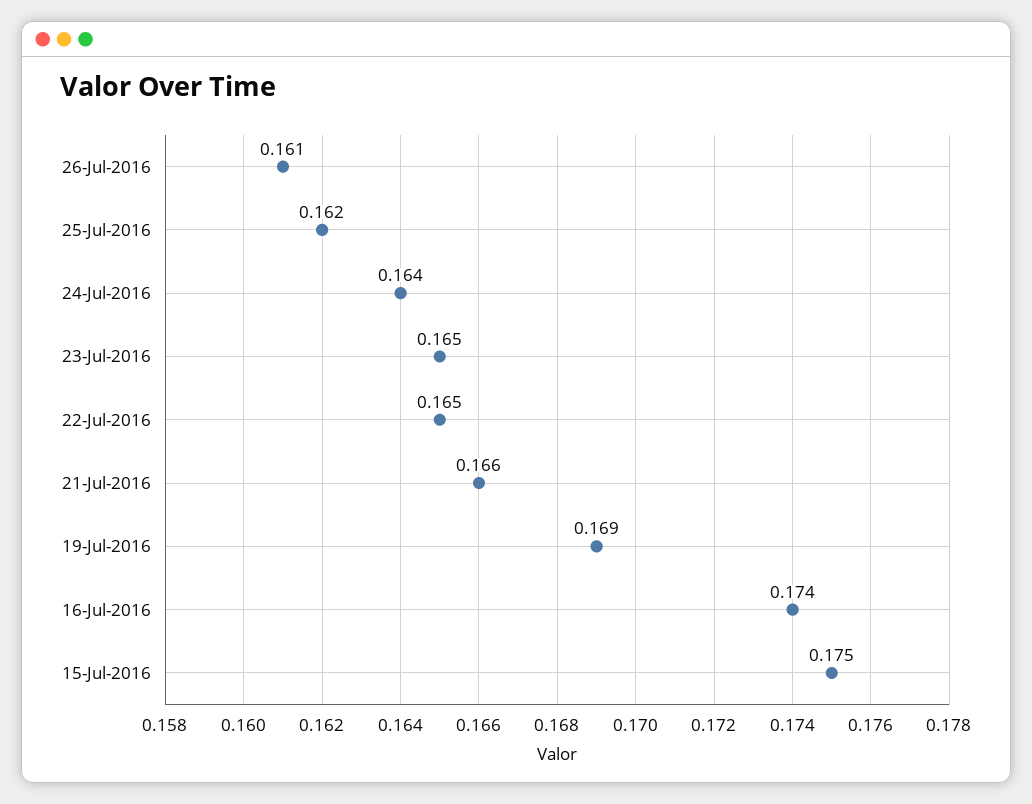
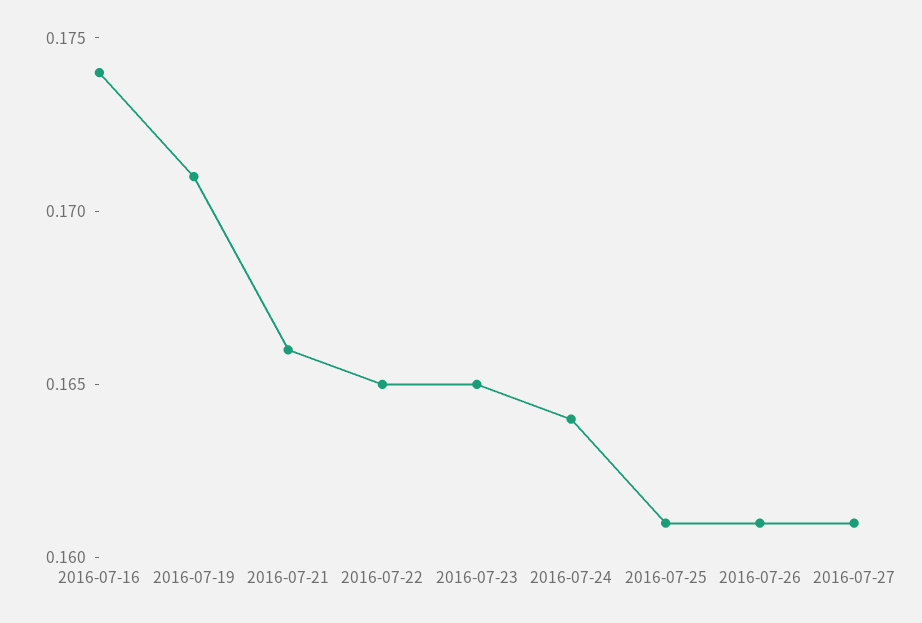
25-Jul-2016: 0.162 -> 0.161
19-Jul-2016: 0.169 -> 0.171
15-Jul-2016: 0.175 -> none
2016-07-27: none -> 0.161

